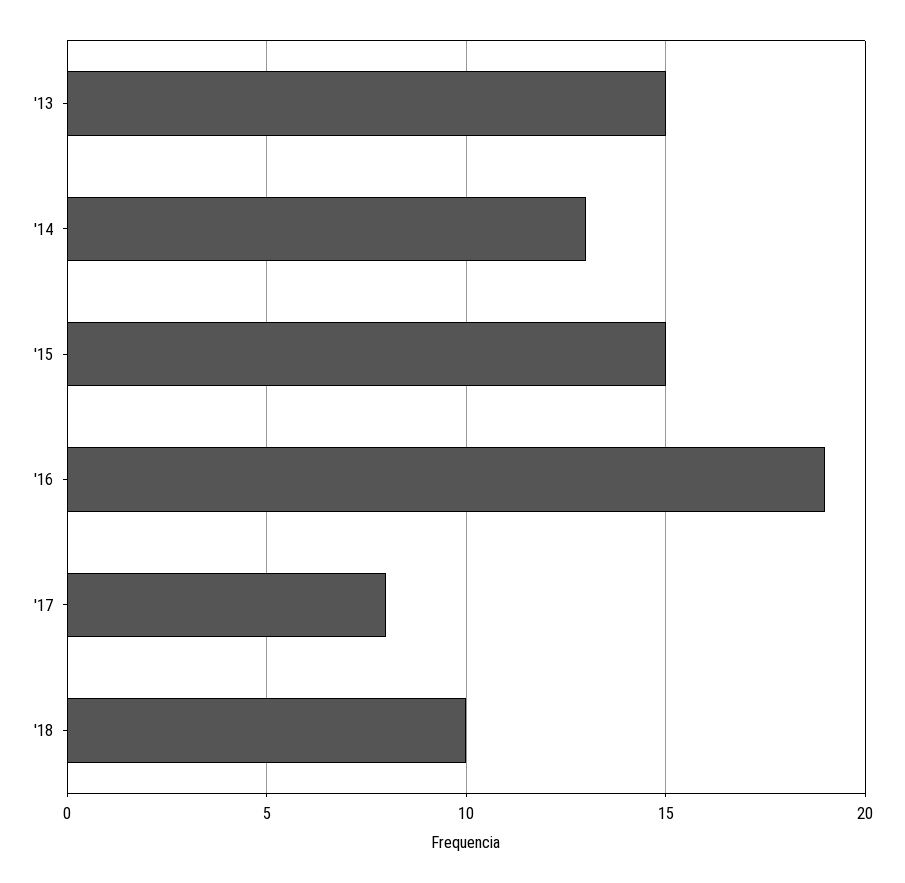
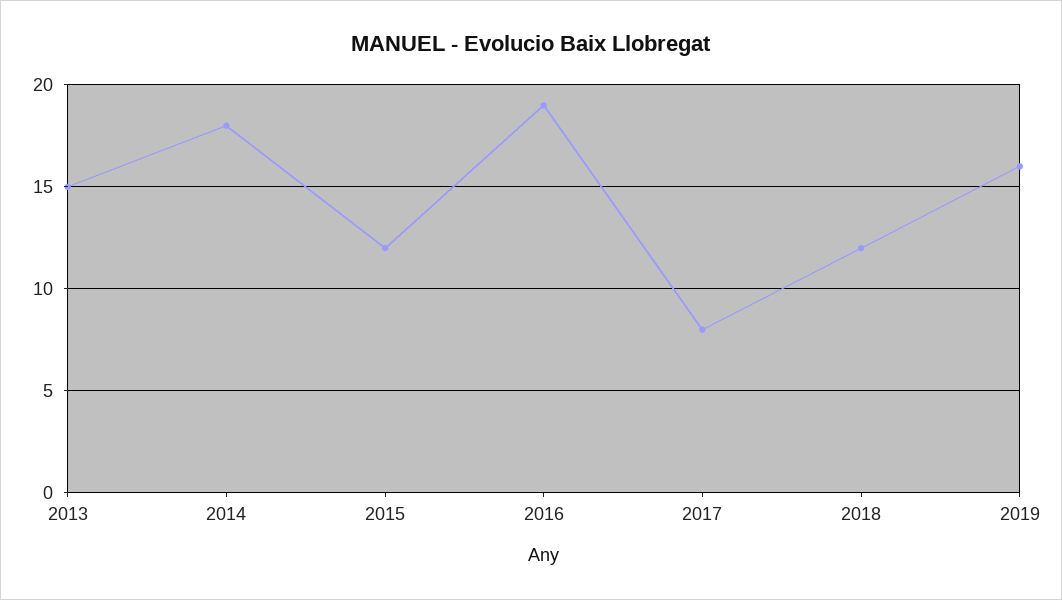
'14: 13 -> 18
'15: 15 -> 12
'18: 10 -> 12
2019: none -> 16

